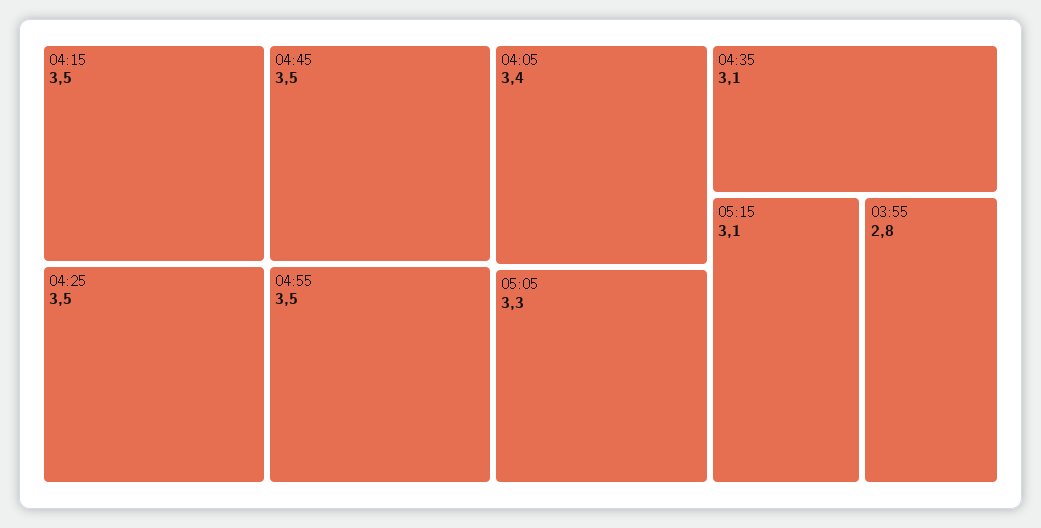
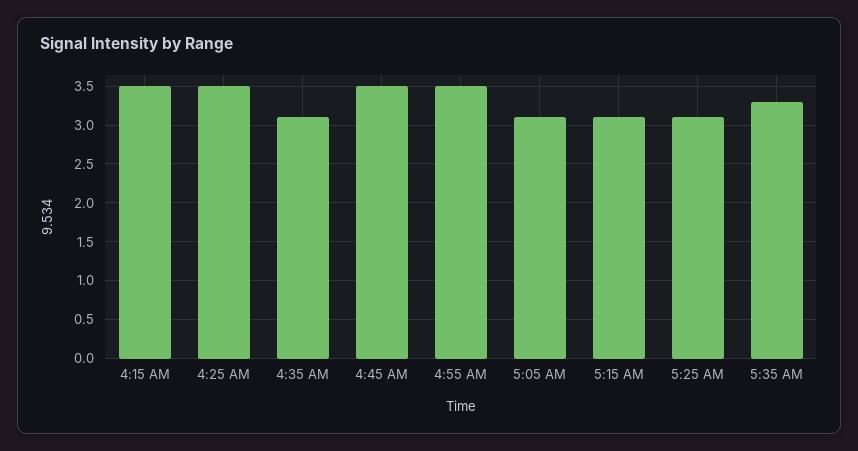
04:05: 3.4 -> none
05:05: 3.3 -> 3.1
03:55: 2.8 -> none
5:25 AM: none -> 3.1
5:35 AM: none -> 3.3

